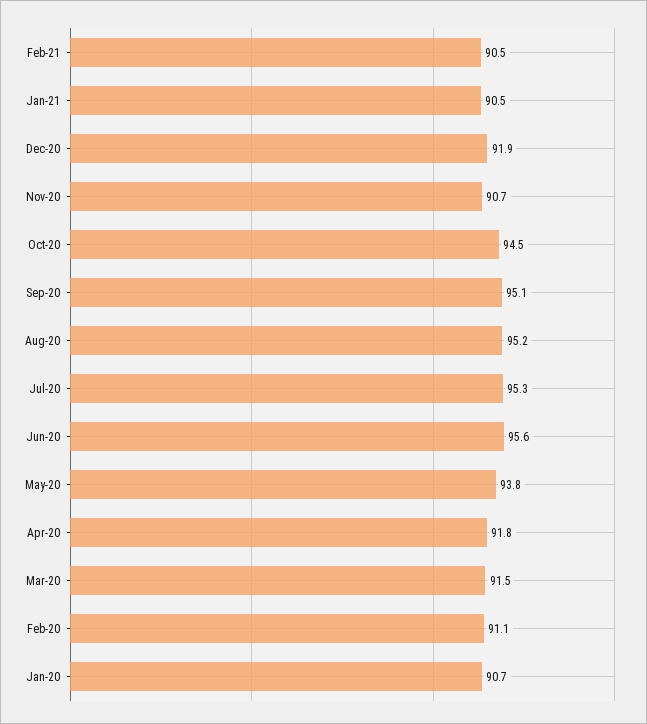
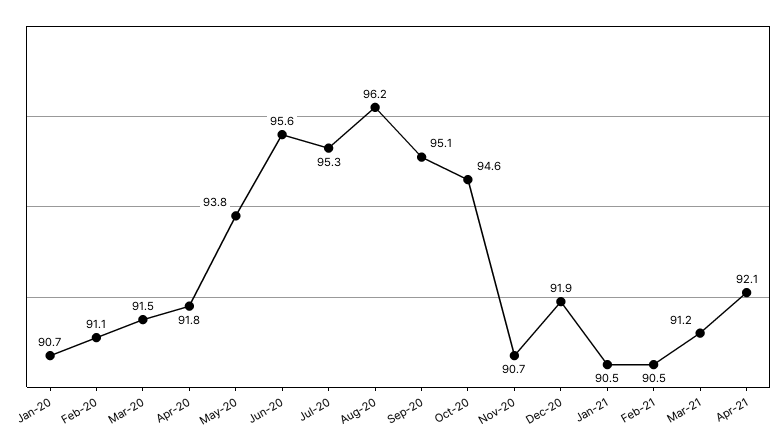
Oct-20: 94.5 -> 94.6
Aug-20: 95.2 -> 96.2
Mar-21: none -> 91.2
Apr-21: none -> 92.1

